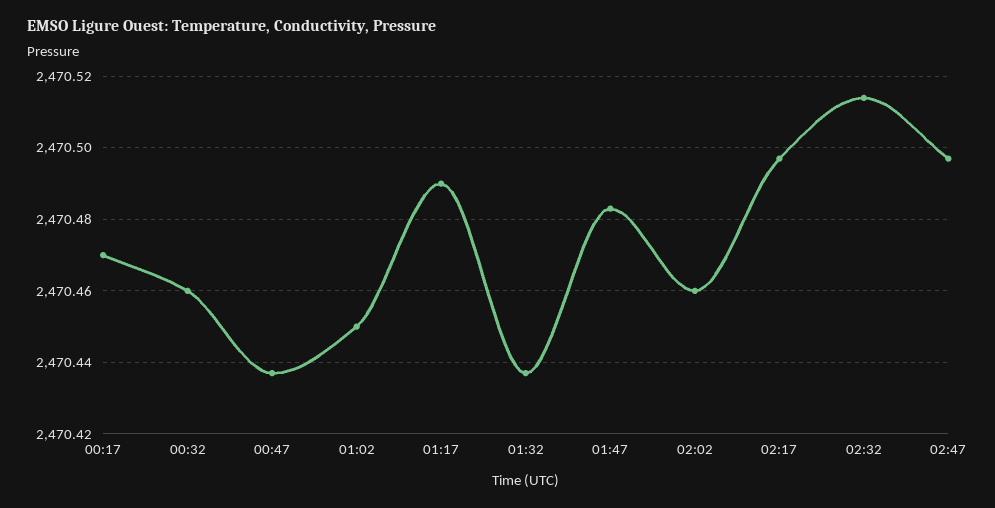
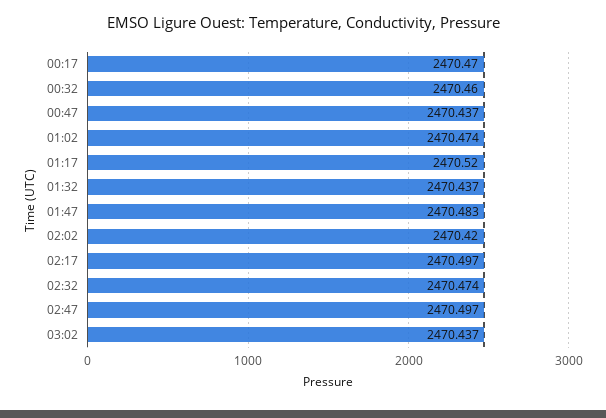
01:02: 2470.45 -> 2470.474
01:17: 2470.49 -> 2470.52
02:02: 2470.46 -> 2470.42
02:32: 2470.515 -> 2470.474
03:02: none -> 2470.437

